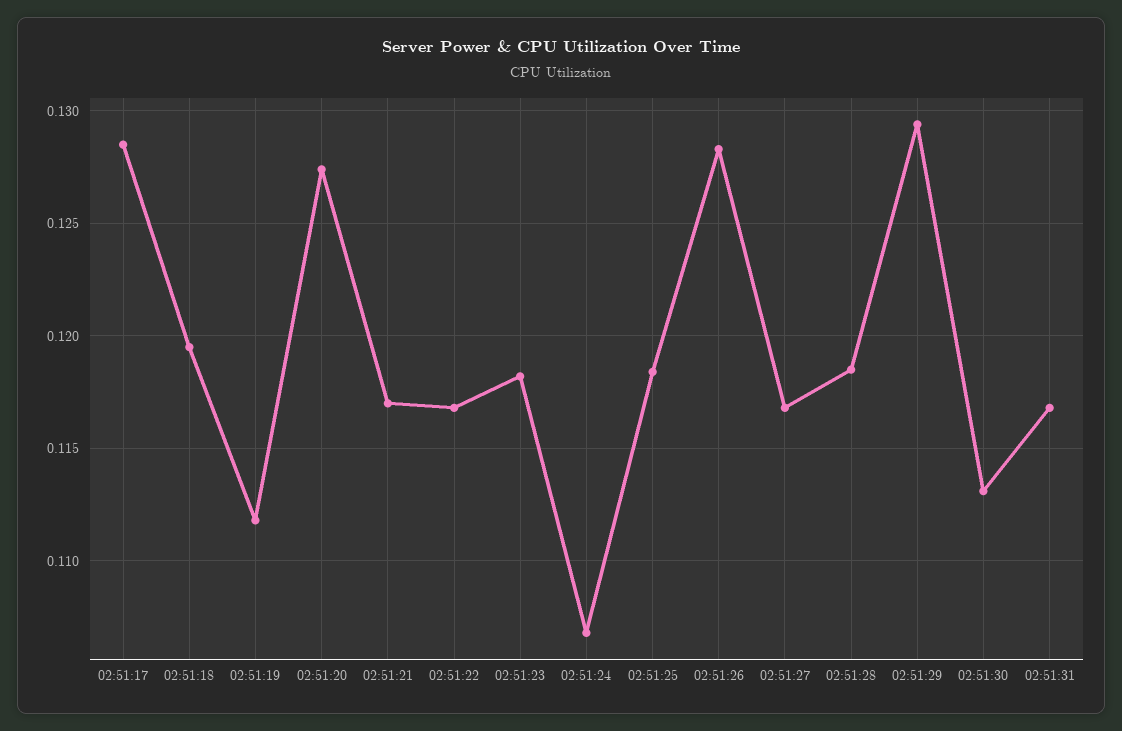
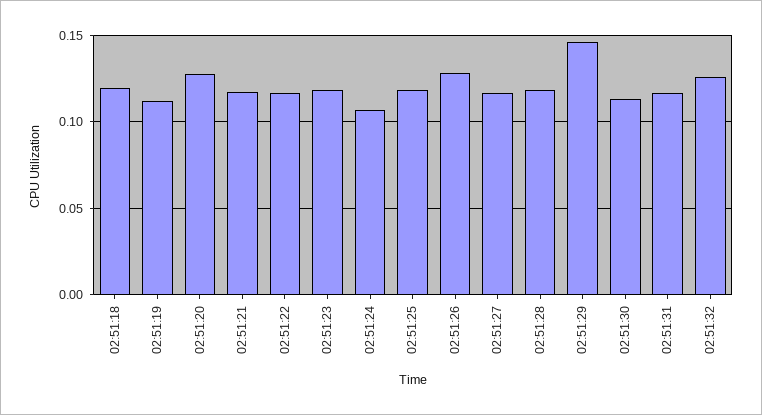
02:51:17: 0.1285 -> none
02:51:29: 0.1295 -> 0.145
02:51:32: none -> 0.125

